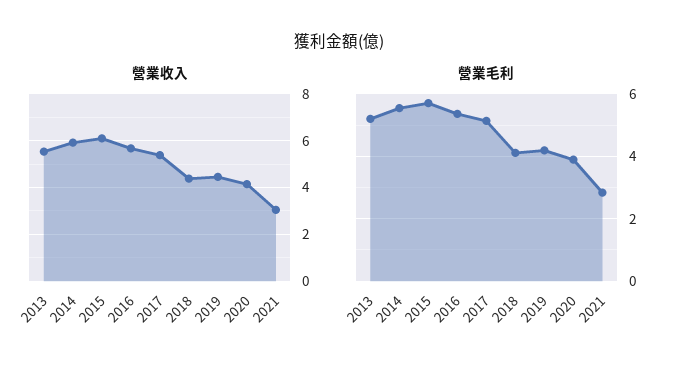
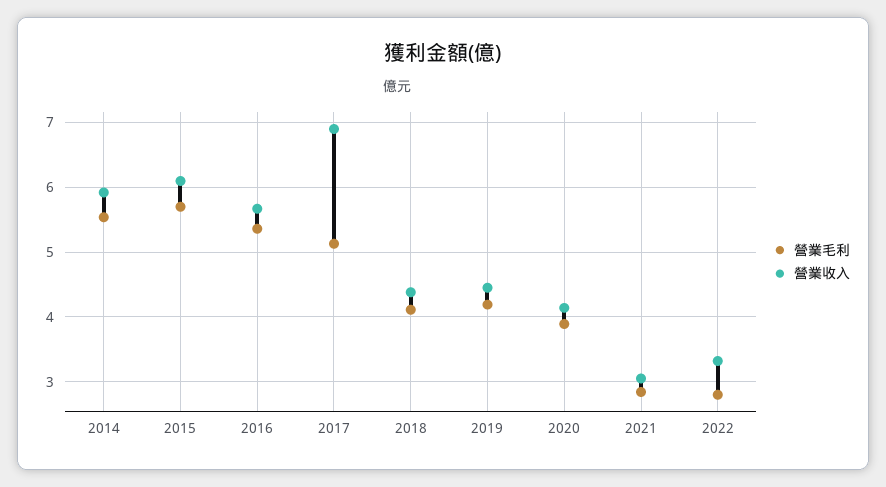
營業收入, 2013: 5.5 -> none
營業收入, 2017: 5.5 -> 6.9
營業毛利, 2013: 5.2 -> none
營業毛利, 2022: none -> 2.8
營業收入, 2022: none -> 3.3

